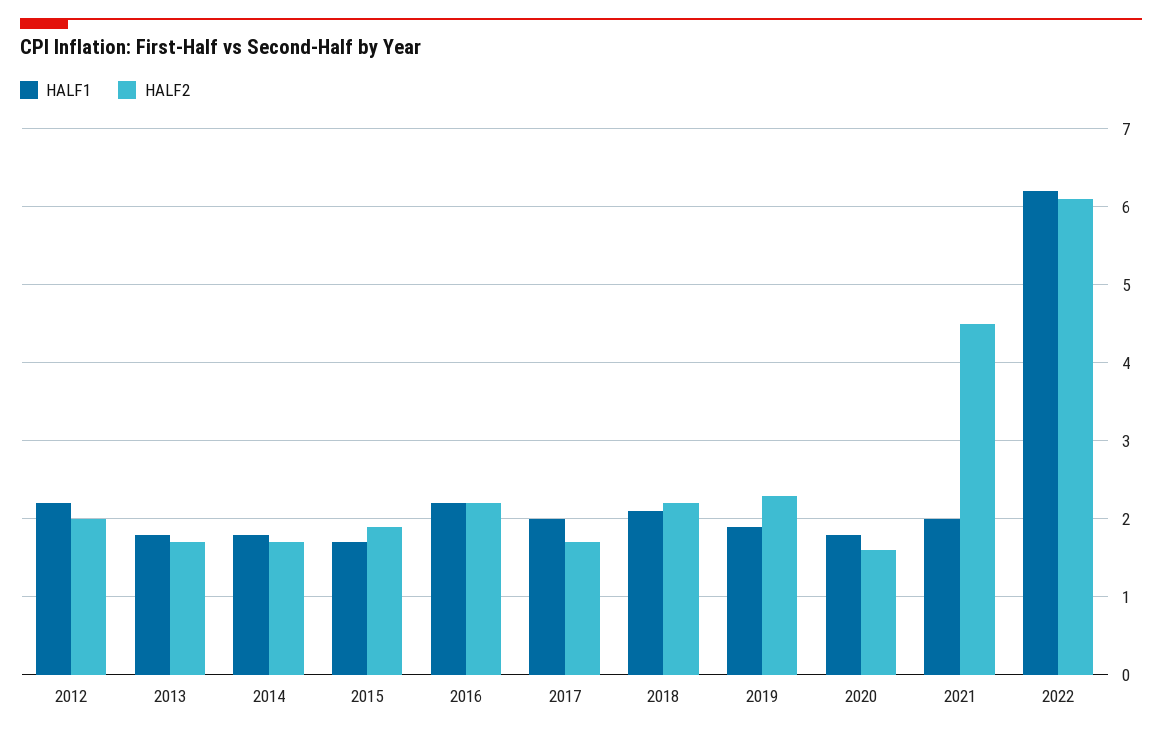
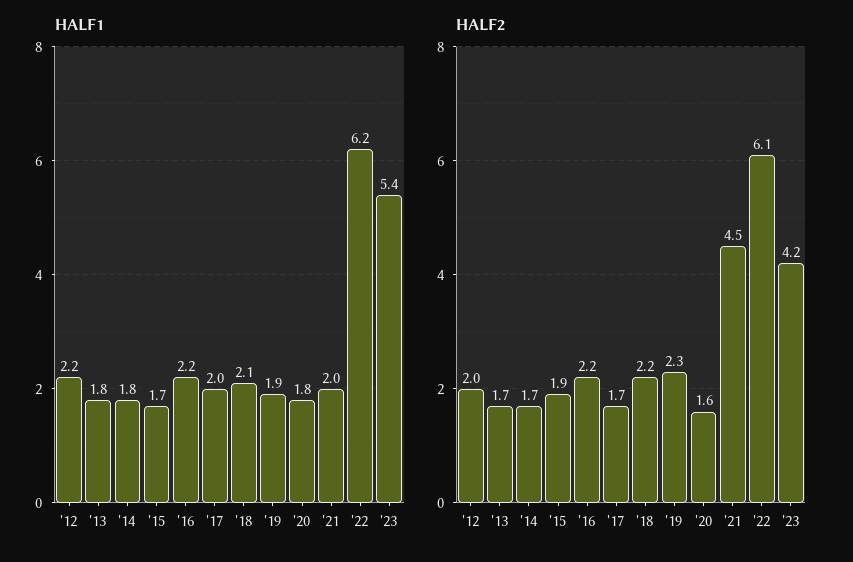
HALF1, '23: none -> 5.4
HALF2, '23: none -> 4.2

